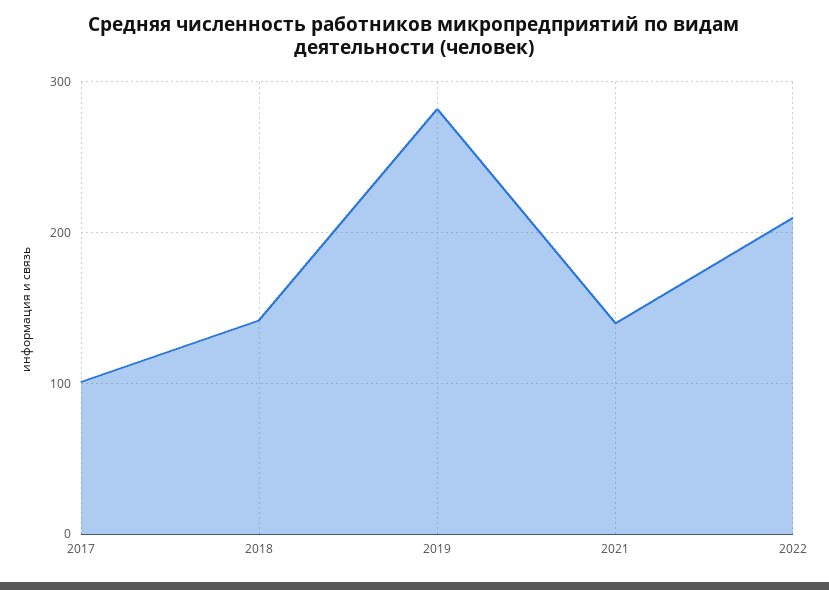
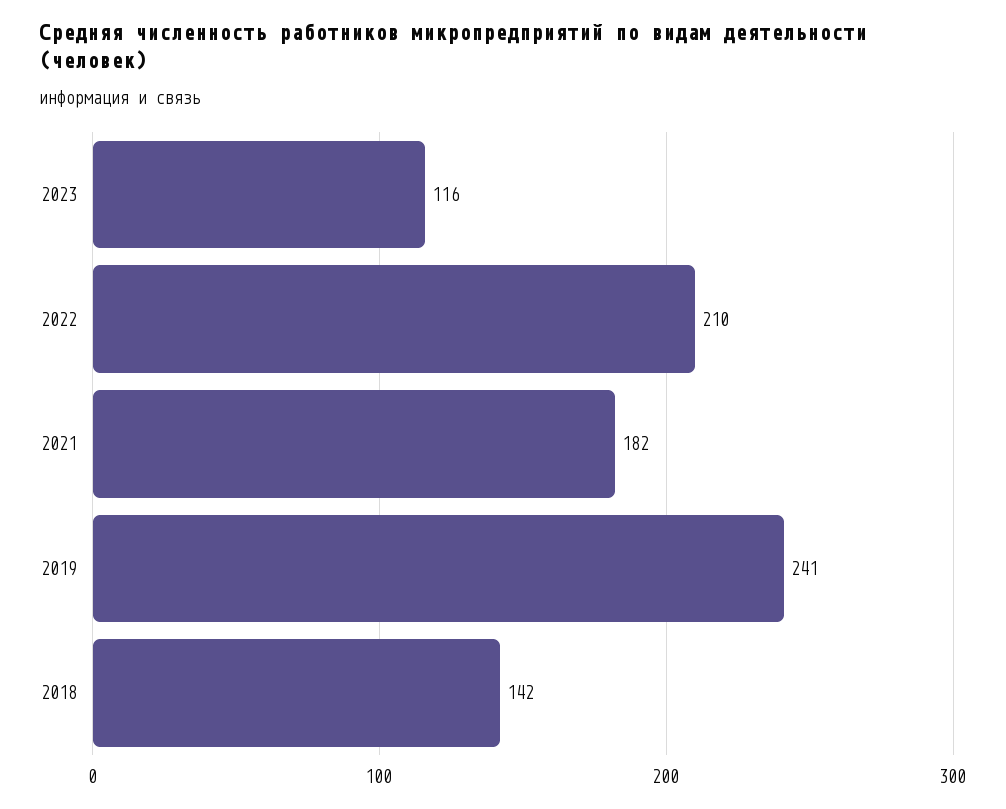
2017: 100 -> none
2019: 280 -> 241
2021: 140 -> 182
2023: none -> 116

